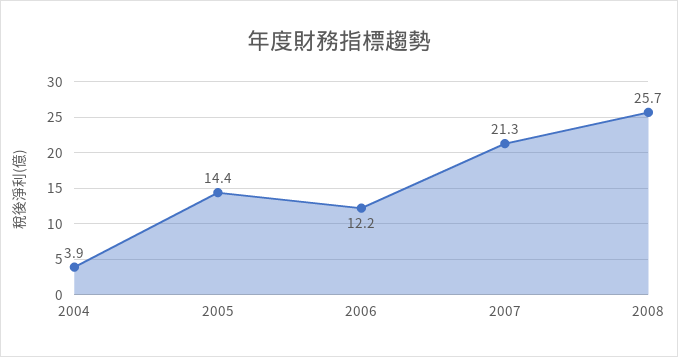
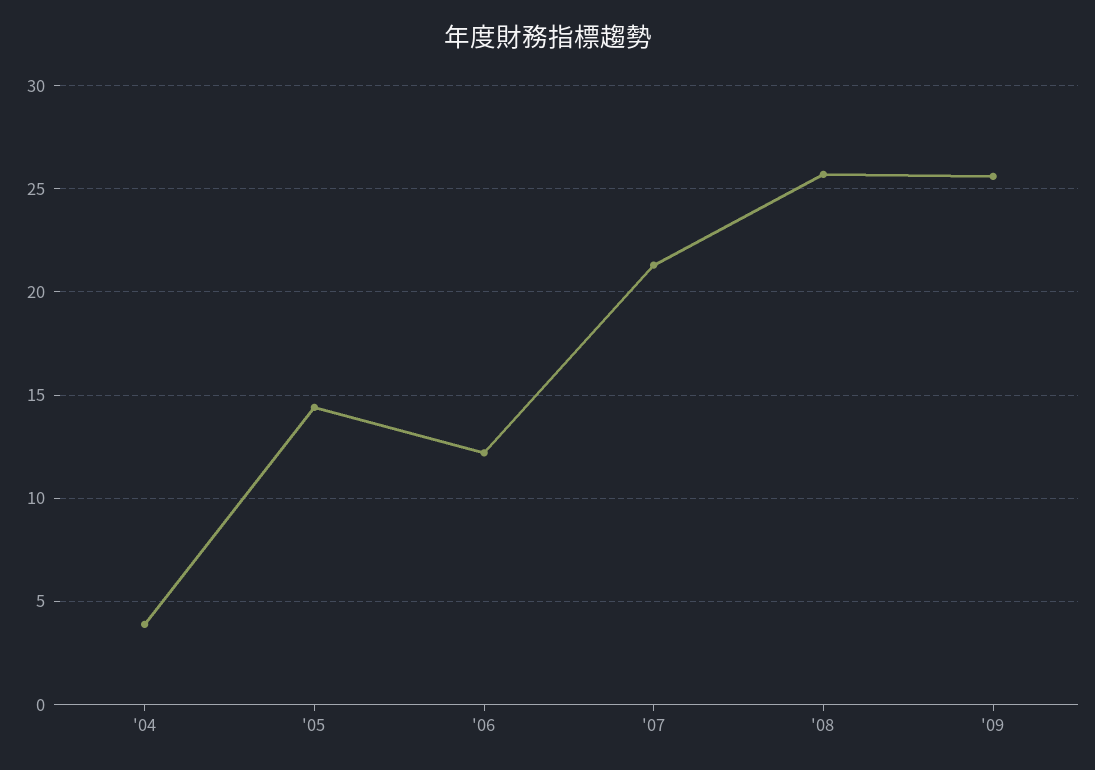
'09: none -> 25.5

